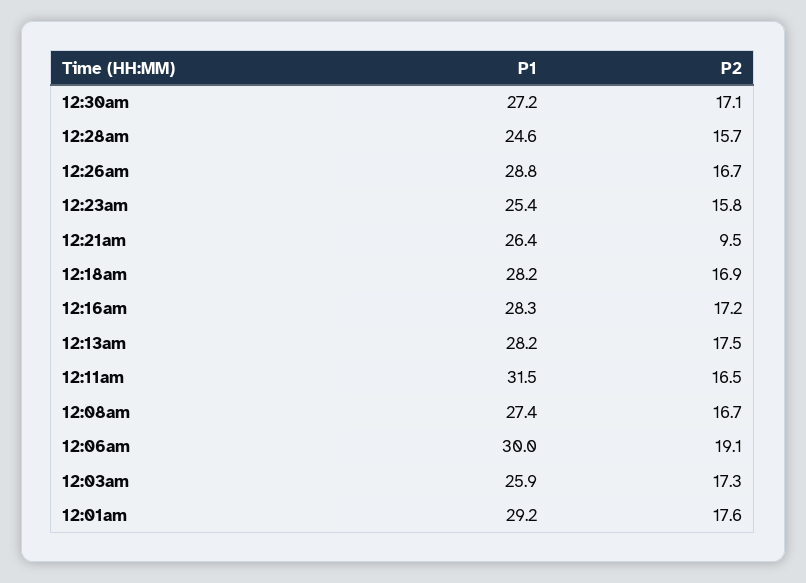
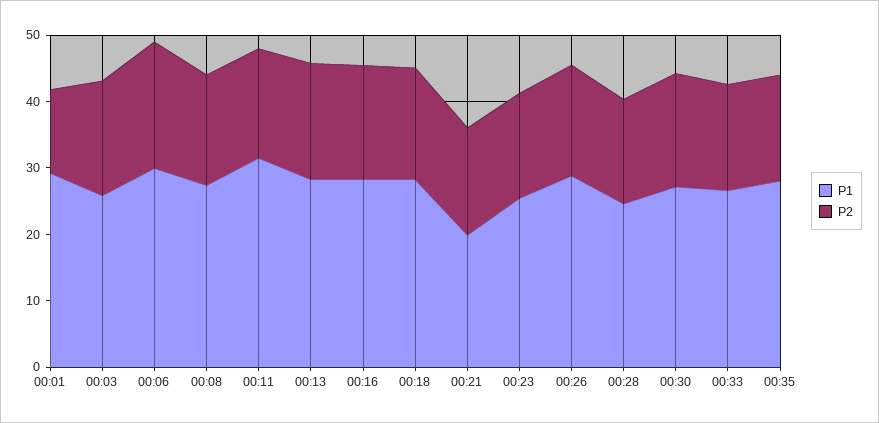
P1, 12:21am: 26.4 -> 20
P2, 12:21am: 9.5 -> 16
P2, 12:01am: 17.6 -> 12
P1, 00:33: none -> 26
P2, 00:33: none -> 16
P1, 00:35: none -> 28
P2, 00:35: none -> 16

